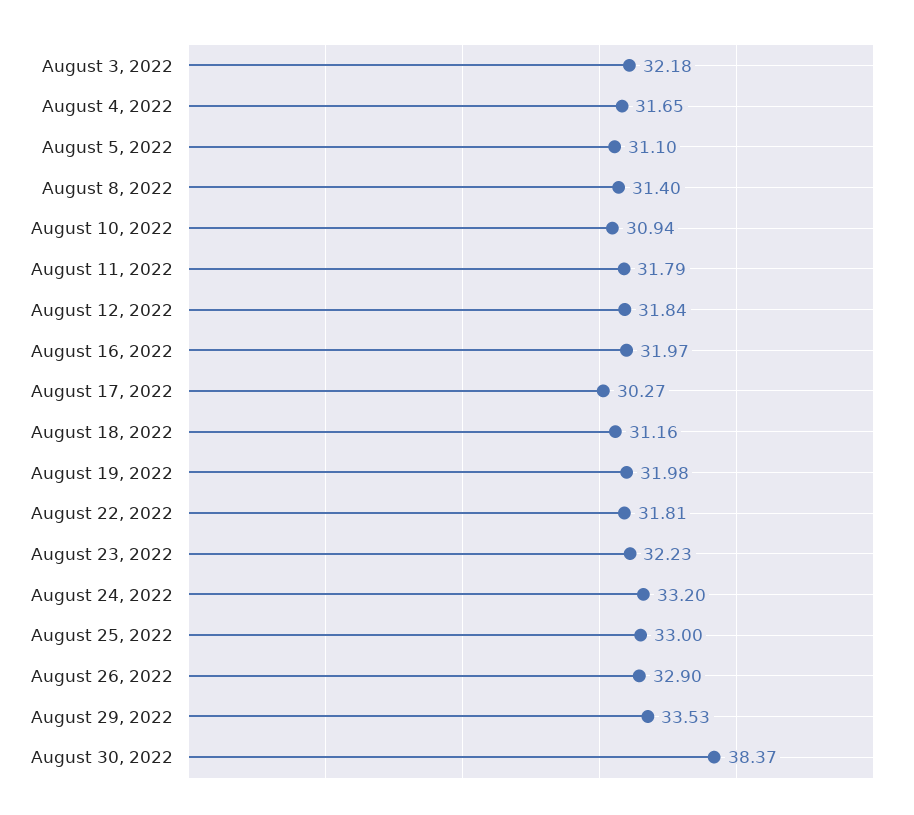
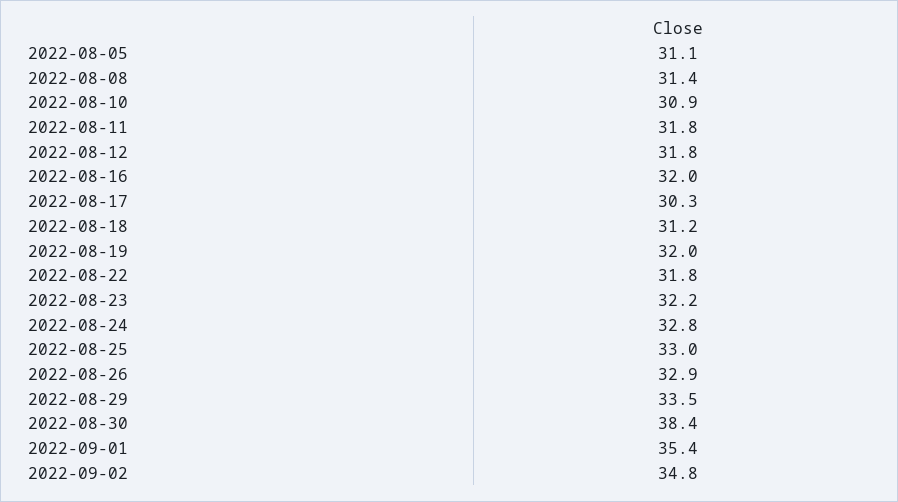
August 3, 2022: 32.18 -> none
August 4, 2022: 31.65 -> none
August 24, 2022: 33.2 -> 32.8
2022-09-01: none -> 35.4
2022-09-02: none -> 34.8

